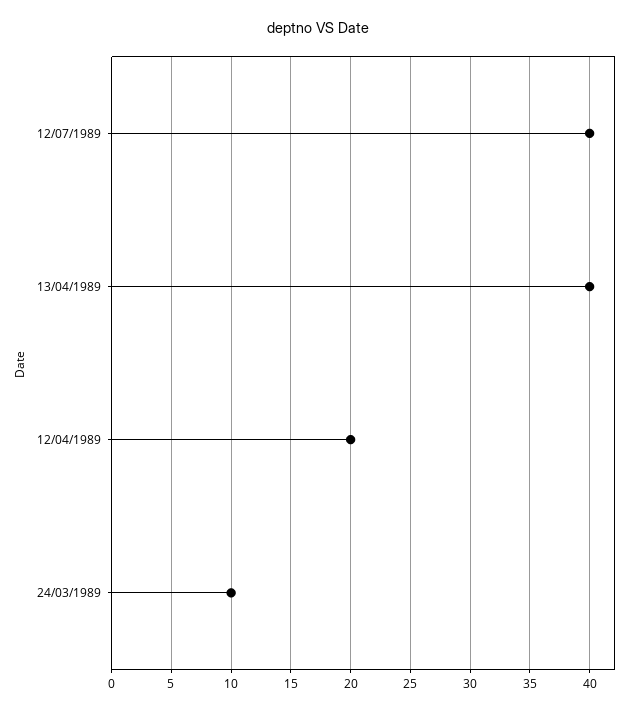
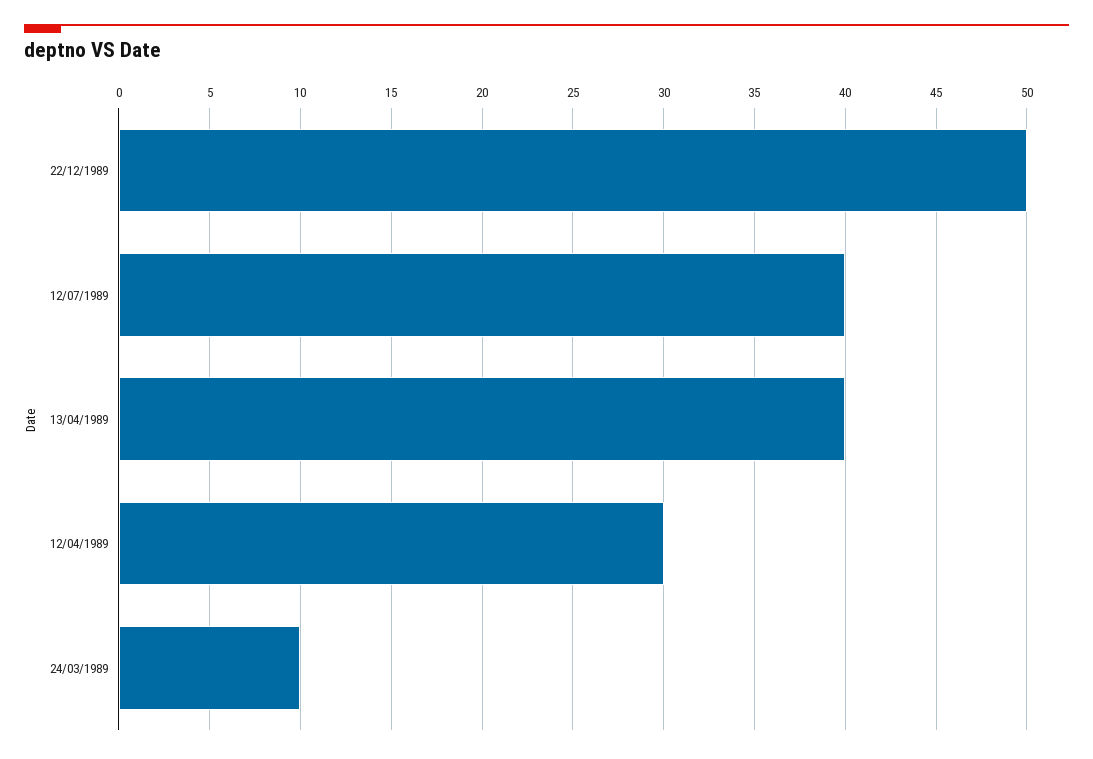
12/04/1989: 20 -> 30
22/12/1989: none -> 50

